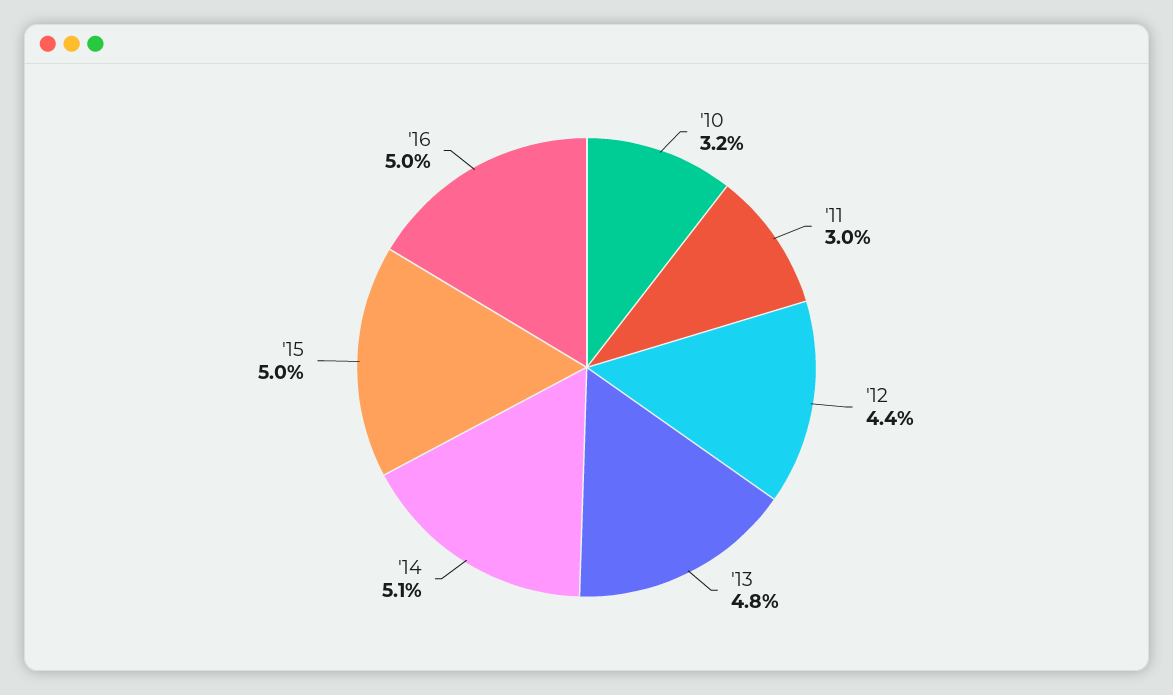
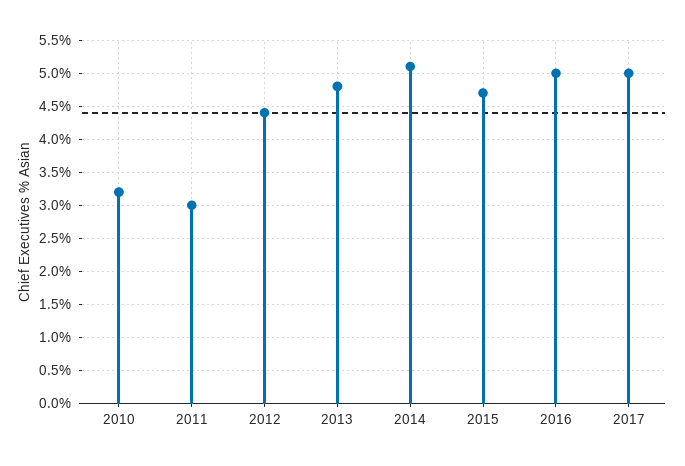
'15: 5 -> 4.7
2017: none -> 5

